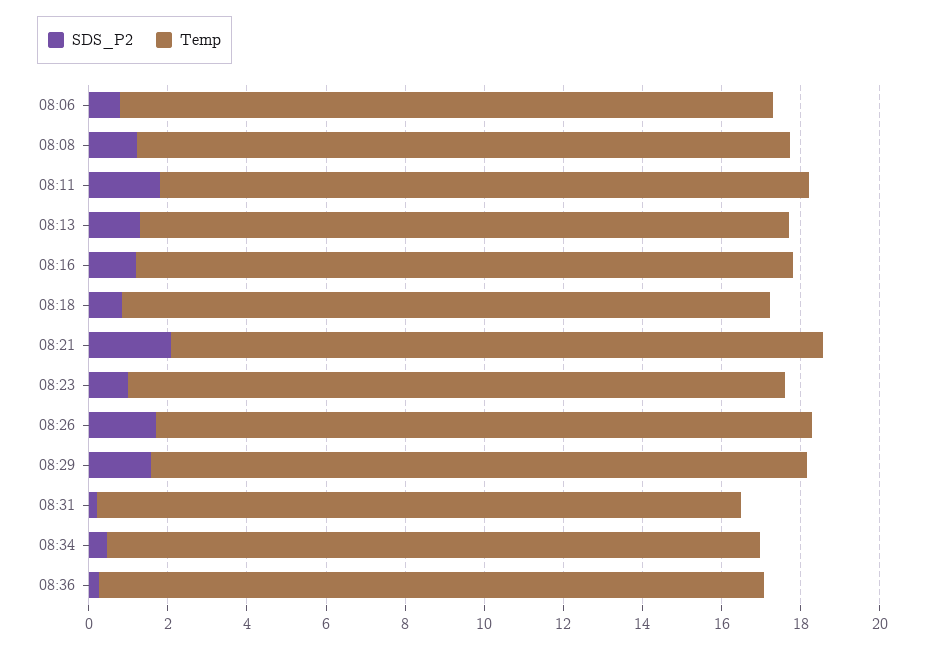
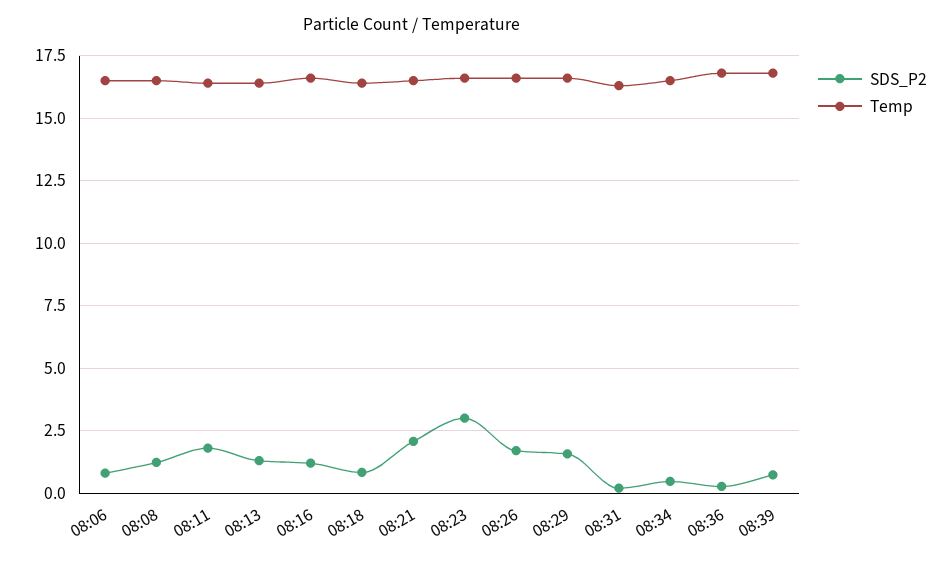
SDS_P2, 08:23: 1 -> 3
SDS_P2, 08:39: none -> 0.75
Temp, 08:39: none -> 16.75

